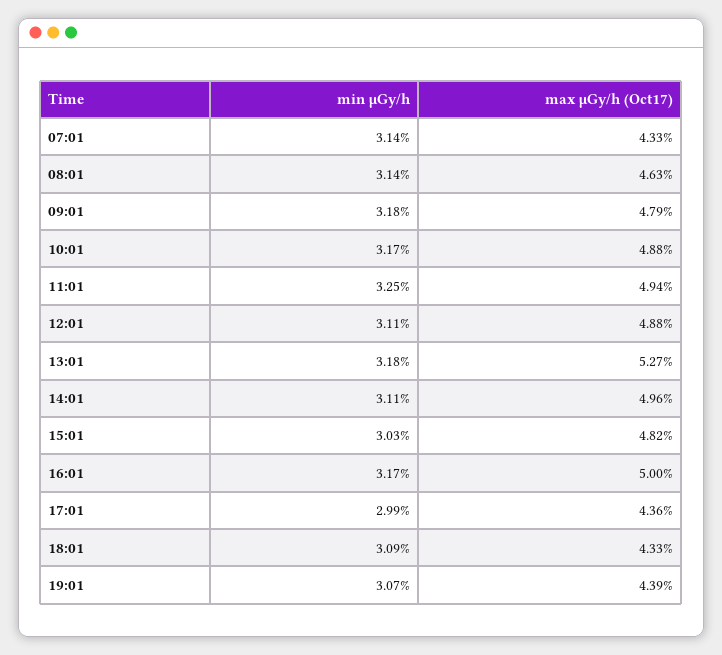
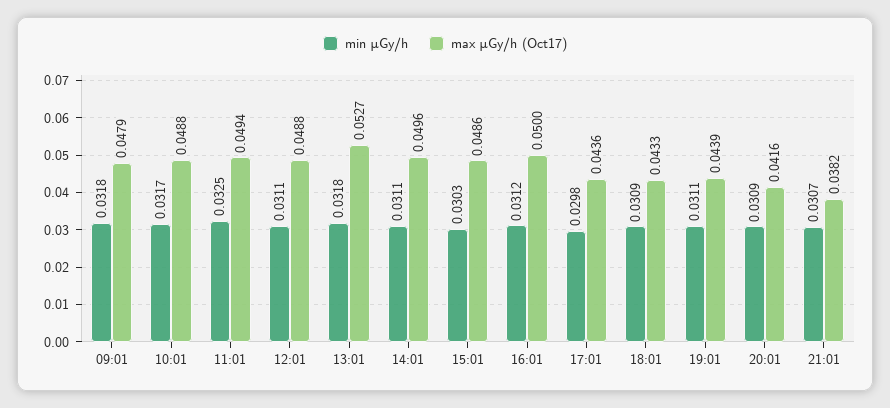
min μGy/h, 07:01: 0.0314 -> none
max μGy/h (Oct17), 07:01: 0.0433 -> none
min μGy/h, 08:01: 0.0314 -> none
max μGy/h (Oct17), 08:01: 0.0463 -> none
max μGy/h (Oct17), 15:01: 0.0482 -> 0.0486
min μGy/h, 16:01: 0.0317 -> 0.0312
min μGy/h, 17:01: 0.0299 -> 0.0298
min μGy/h, 19:01: 0.0307 -> 0.0311
min μGy/h, 20:01: none -> 0.0309
max μGy/h (Oct17), 20:01: none -> 0.0416
min μGy/h, 21:01: none -> 0.0307
max μGy/h (Oct17), 21:01: none -> 0.0382

